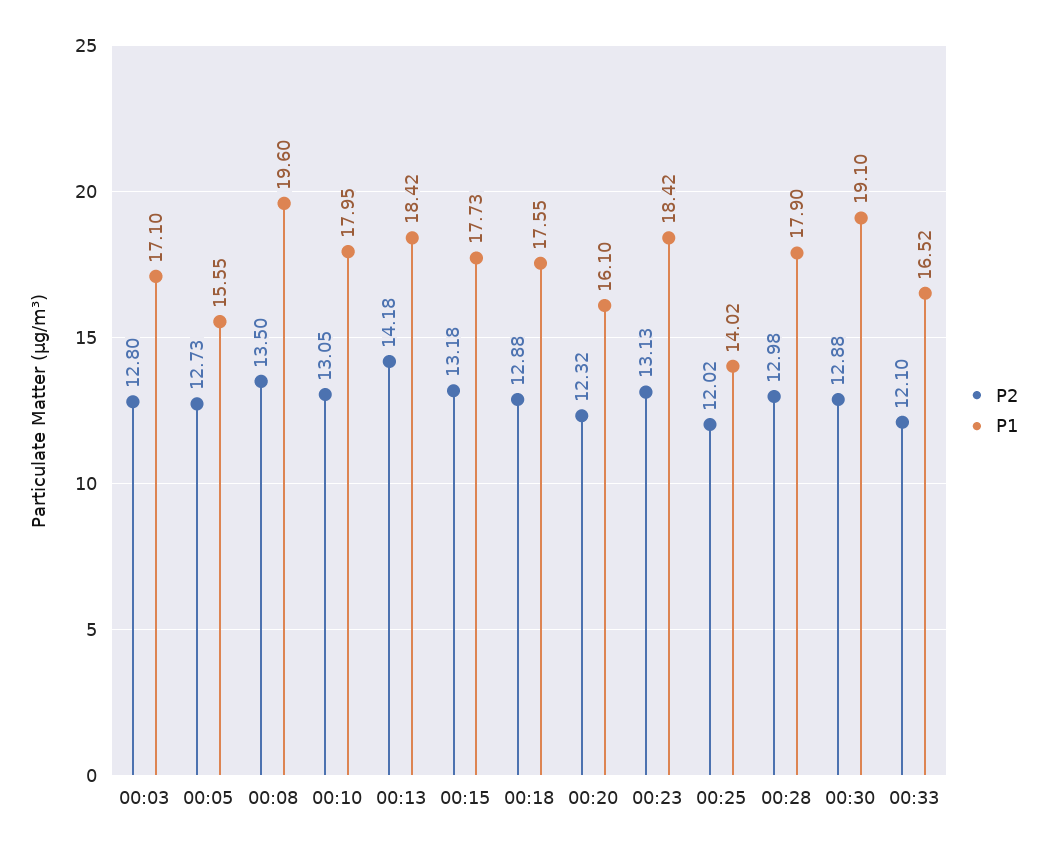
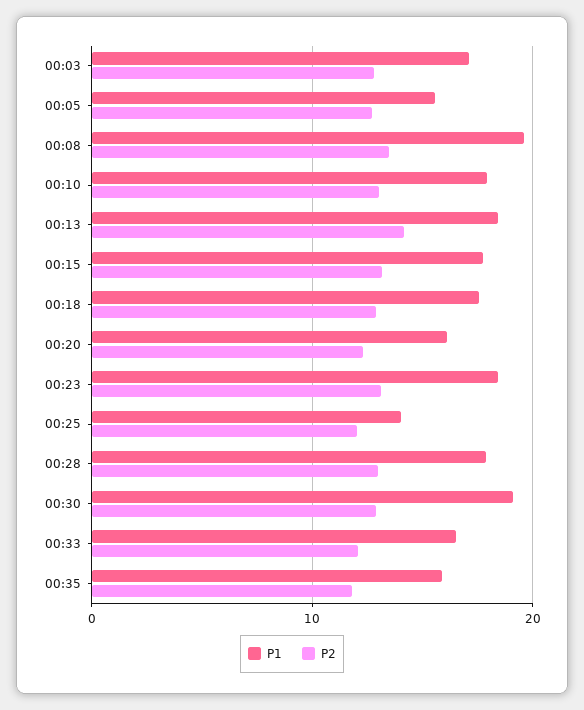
P1, 00:35: none -> 16
P2, 00:35: none -> 12

